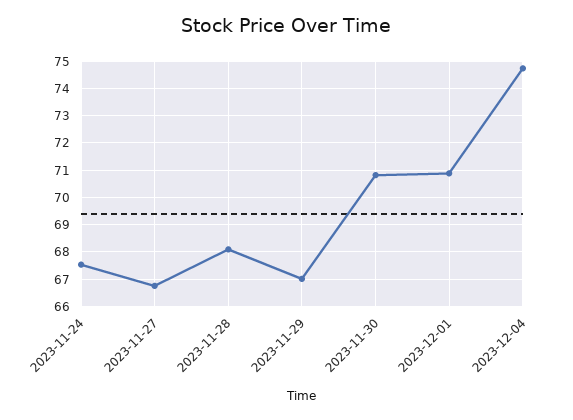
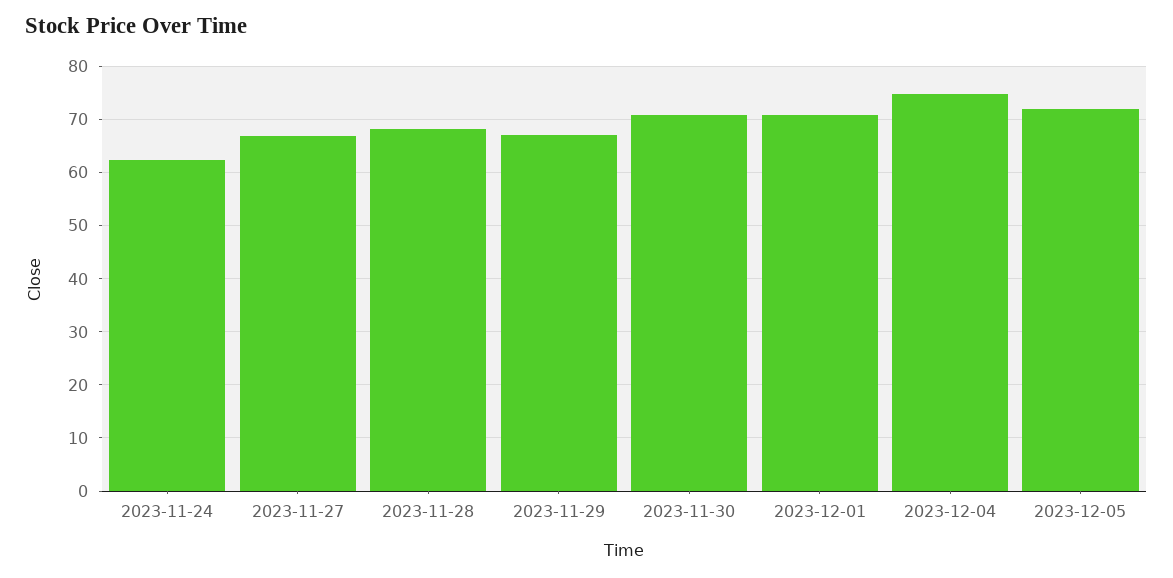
2023-11-24: 67.5 -> 62
2023-12-05: none -> 72

